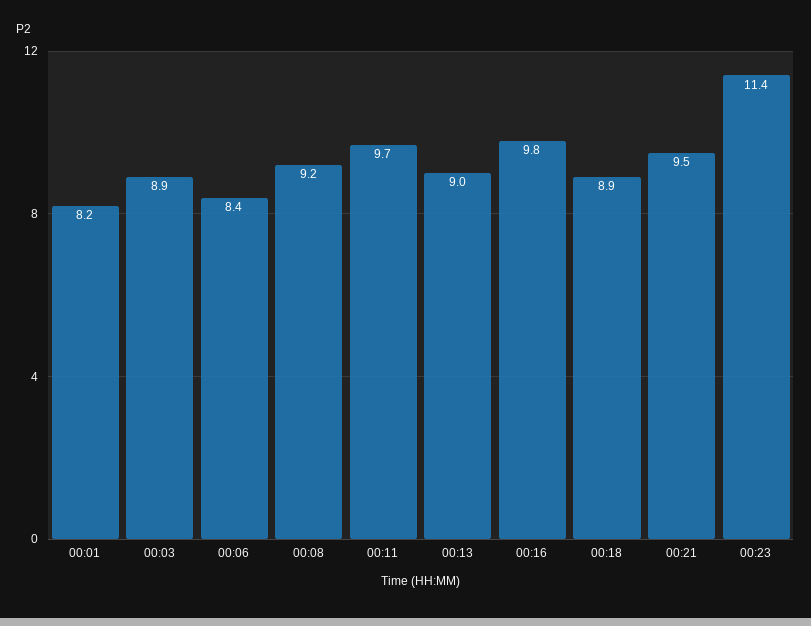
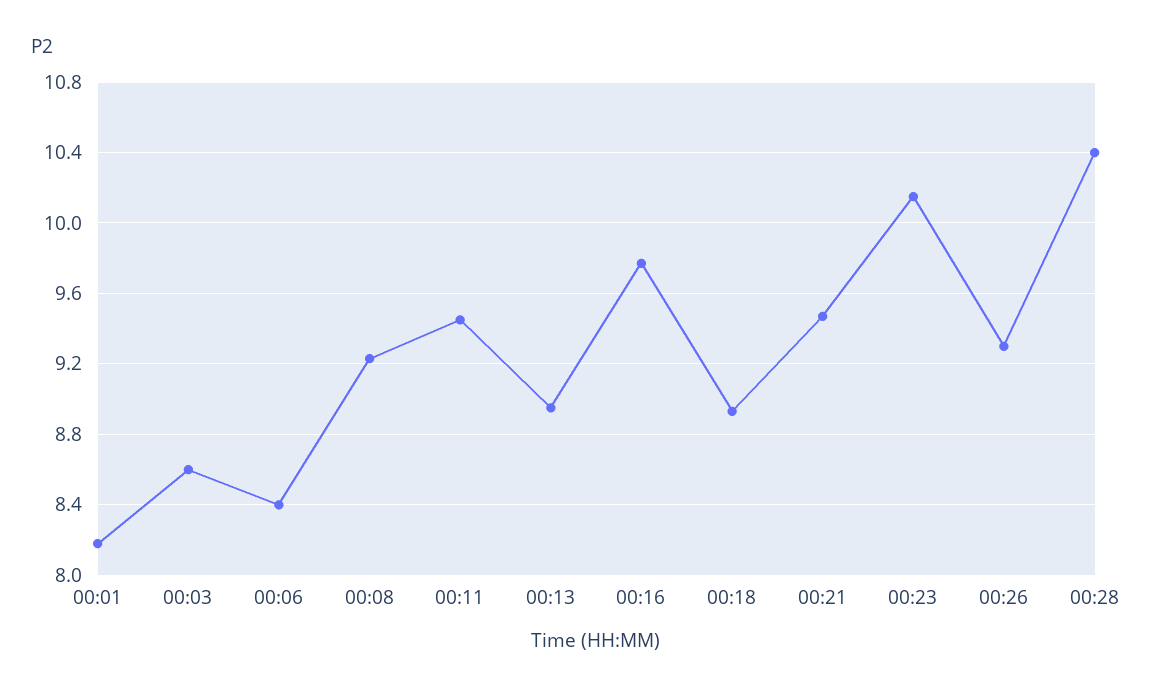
00:03: 8.9 -> 8.6
00:11: 9.7 -> 9.45
00:23: 11.4 -> 10.15
00:26: none -> 9.3
00:28: none -> 10.4

